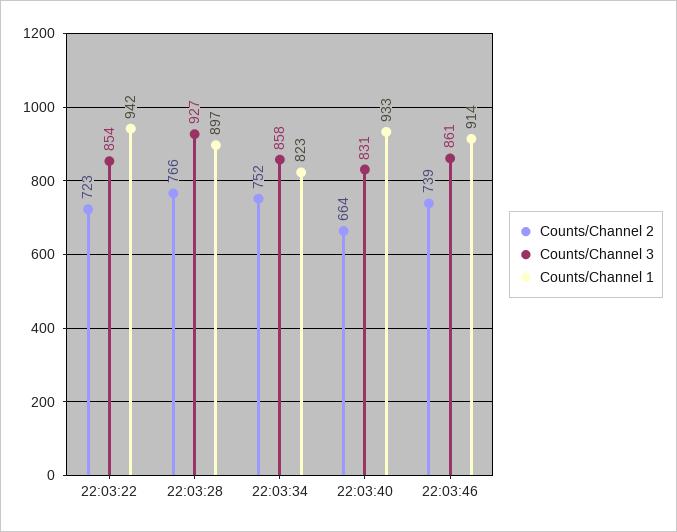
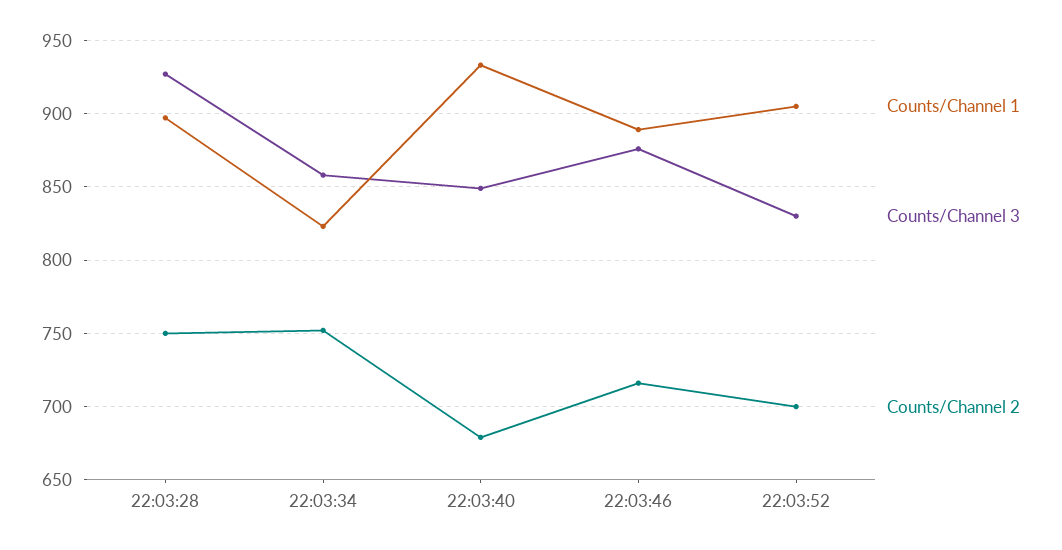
Counts/Channel 2, 22:03:22: 723 -> none
Counts/Channel 3, 22:03:22: 854 -> none
Counts/Channel 1, 22:03:22: 942 -> none
Counts/Channel 2, 22:03:28: 766 -> 750
Counts/Channel 2, 22:03:40: 664 -> 680
Counts/Channel 3, 22:03:40: 831 -> 850
Counts/Channel 2, 22:03:46: 739 -> 715
Counts/Channel 3, 22:03:46: 861 -> 875
Counts/Channel 1, 22:03:46: 914 -> 890
Counts/Channel 1, 22:03:52: none -> 905
Counts/Channel 3, 22:03:52: none -> 830
Counts/Channel 2, 22:03:52: none -> 700

